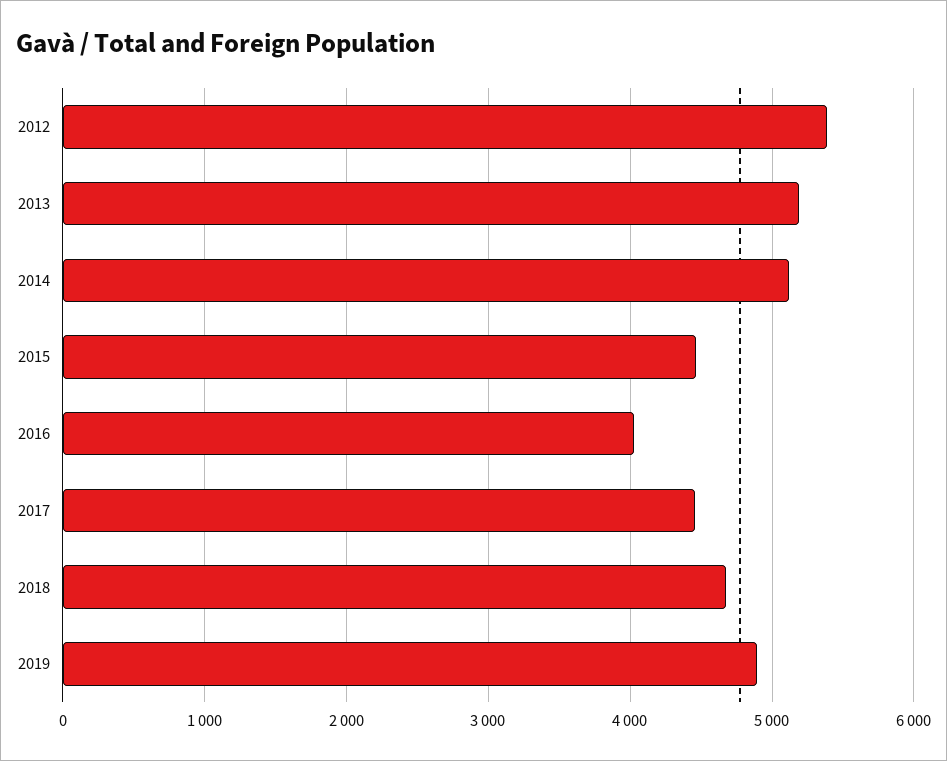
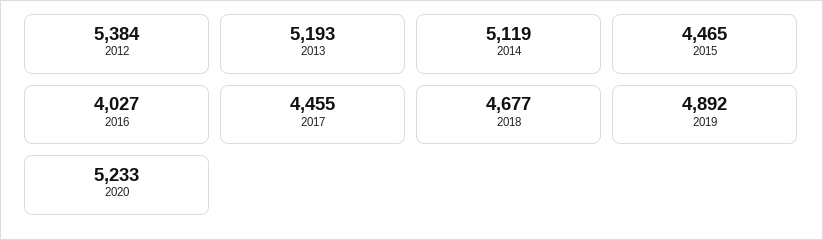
2020: none -> 5233

